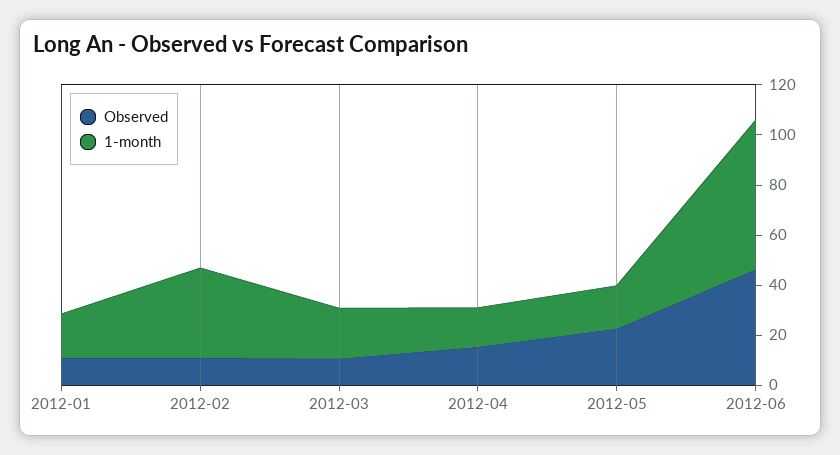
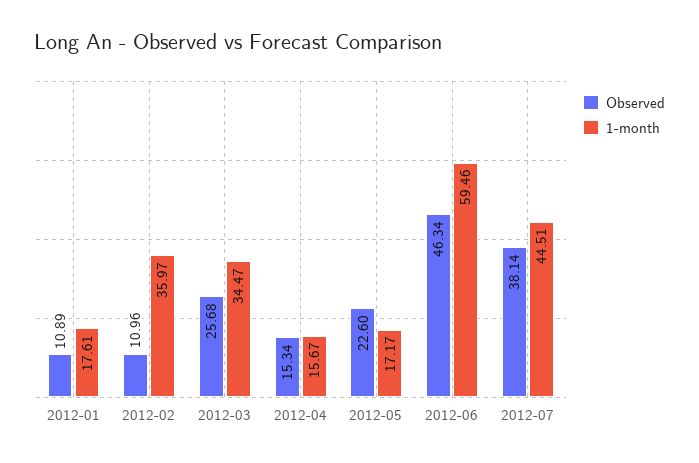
Observed, 2012-03: 10 -> 25.68
1-month, 2012-03: 20 -> 34.47
Observed, 2012-07: none -> 38.14
1-month, 2012-07: none -> 44.51

